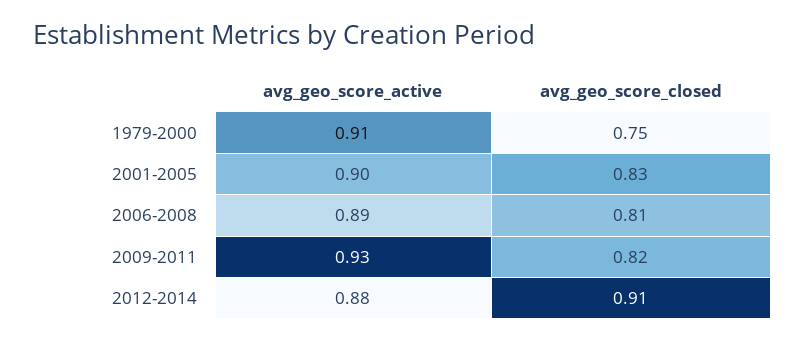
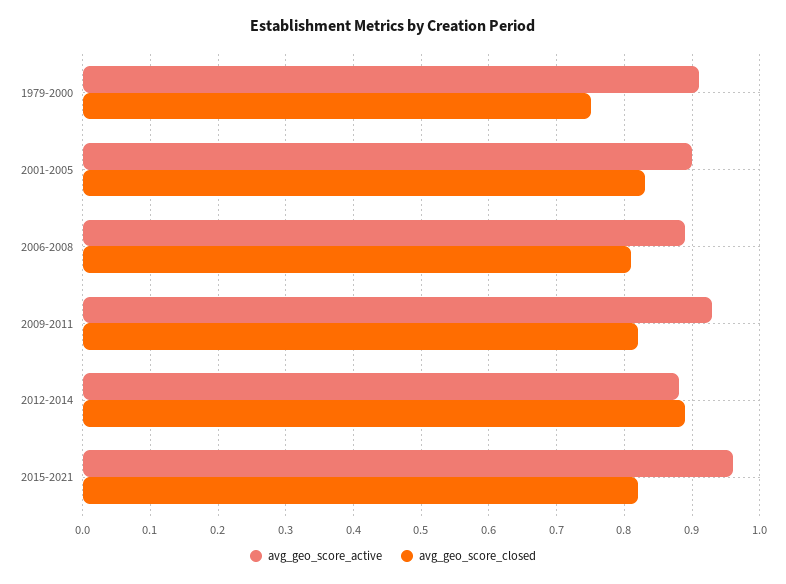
avg_geo_score_closed, 2012-2014: 0.91 -> 0.89
avg_geo_score_active, 2015-2021: none -> 0.96
avg_geo_score_closed, 2015-2021: none -> 0.82

